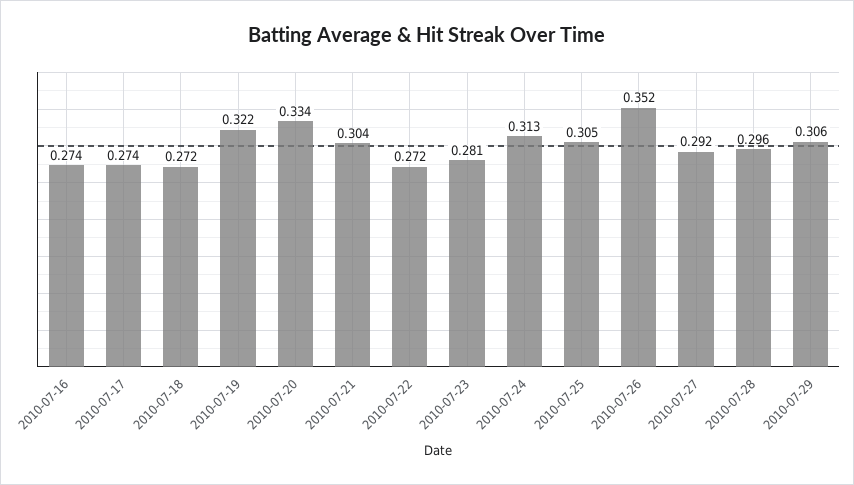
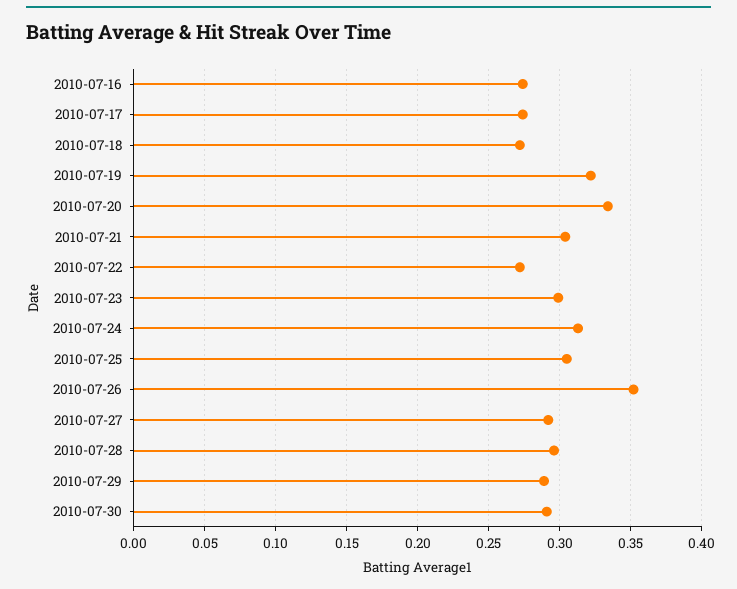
2010-07-23: 0.281 -> 0.3
2010-07-29: 0.306 -> 0.29
2010-07-30: none -> 0.29

